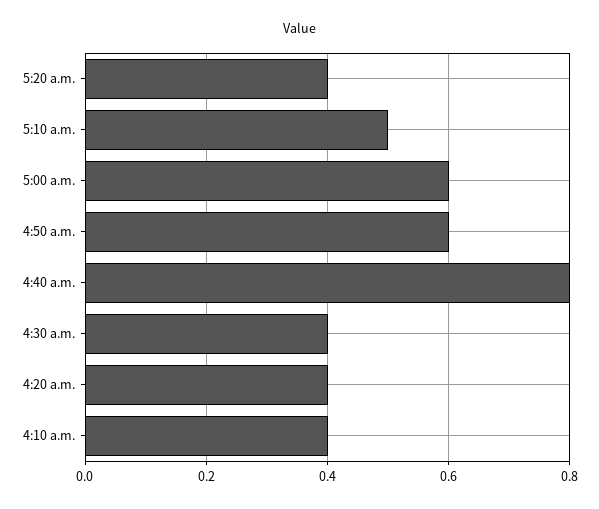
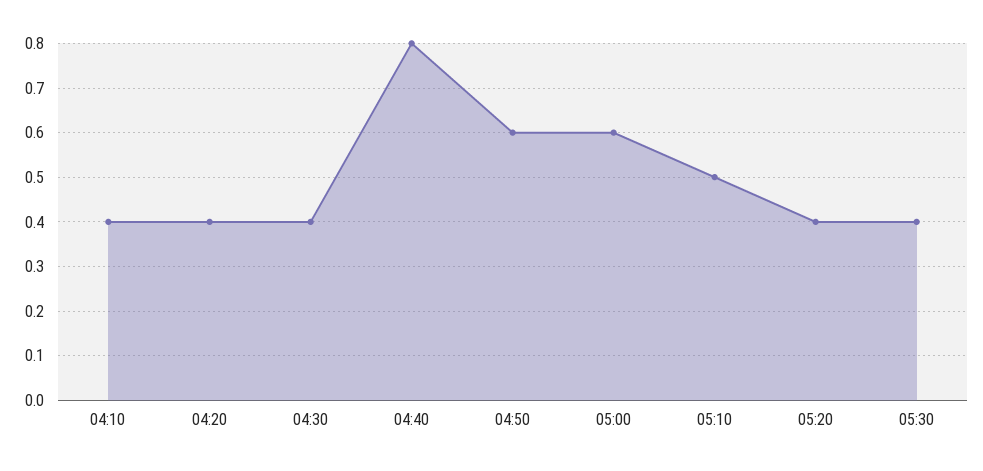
05:30: none -> 0.4

